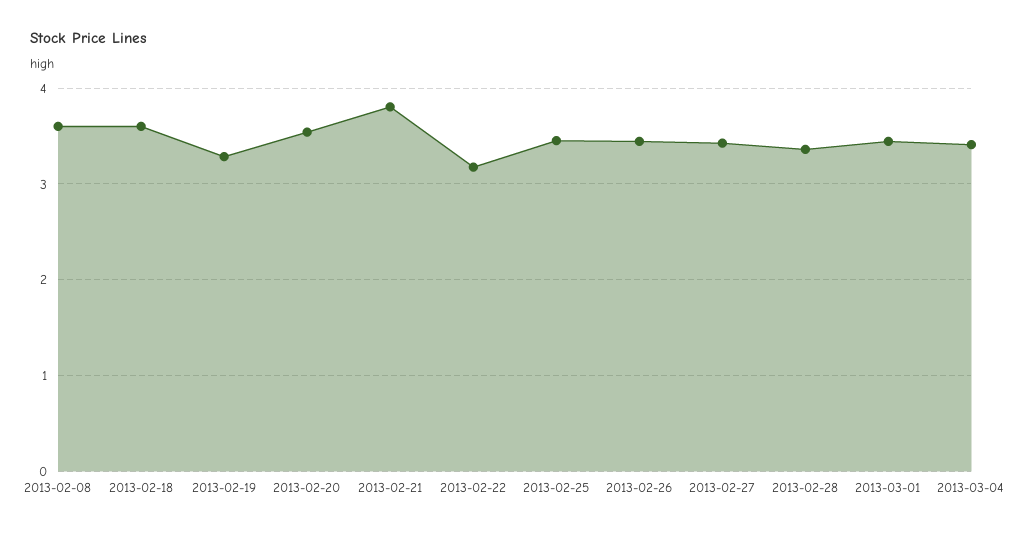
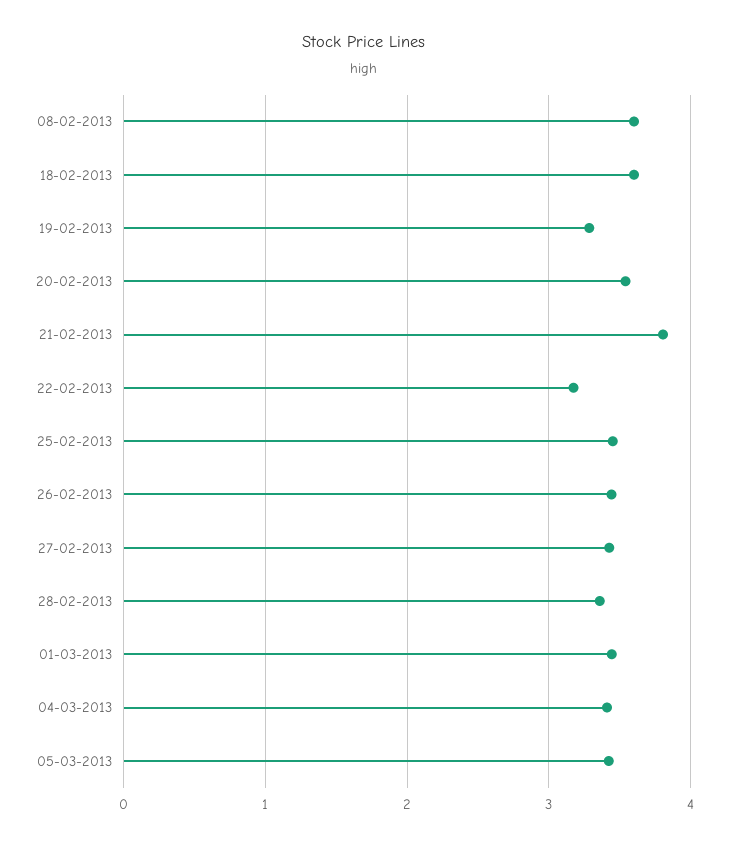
05-03-2013: none -> 3.4

